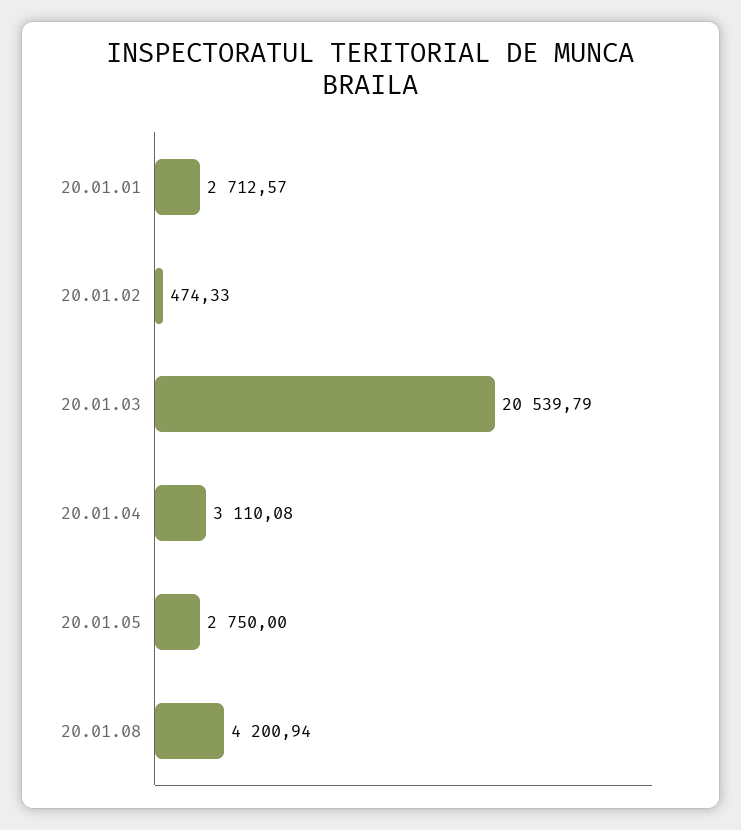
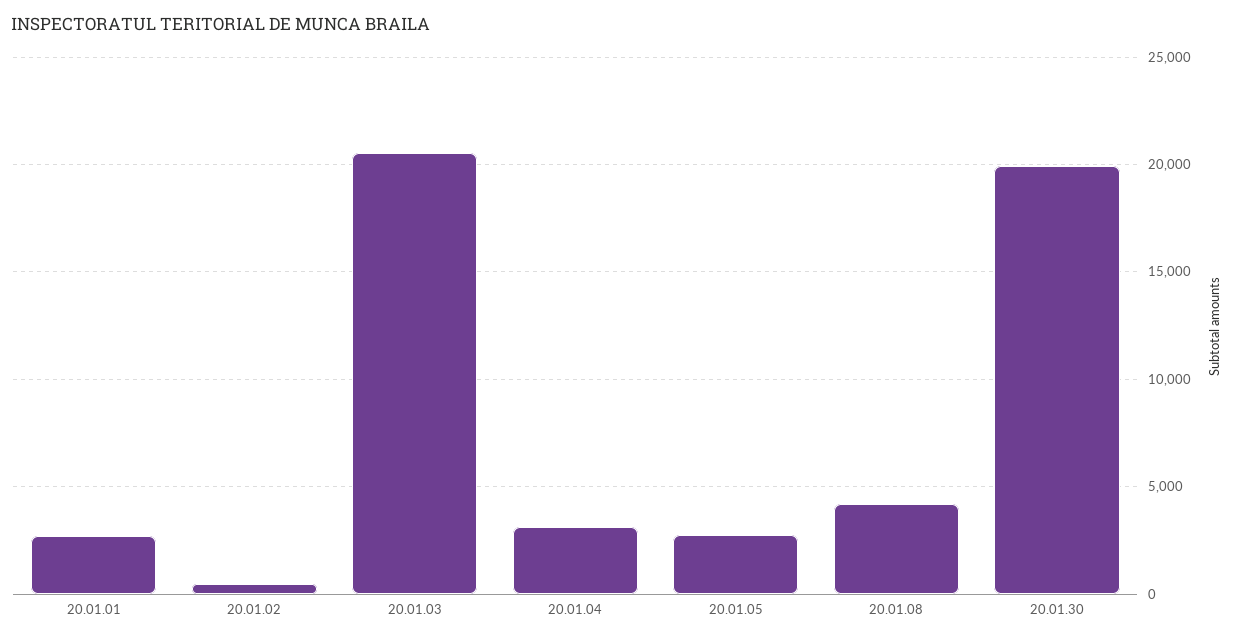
20.01.30: none -> 20000

